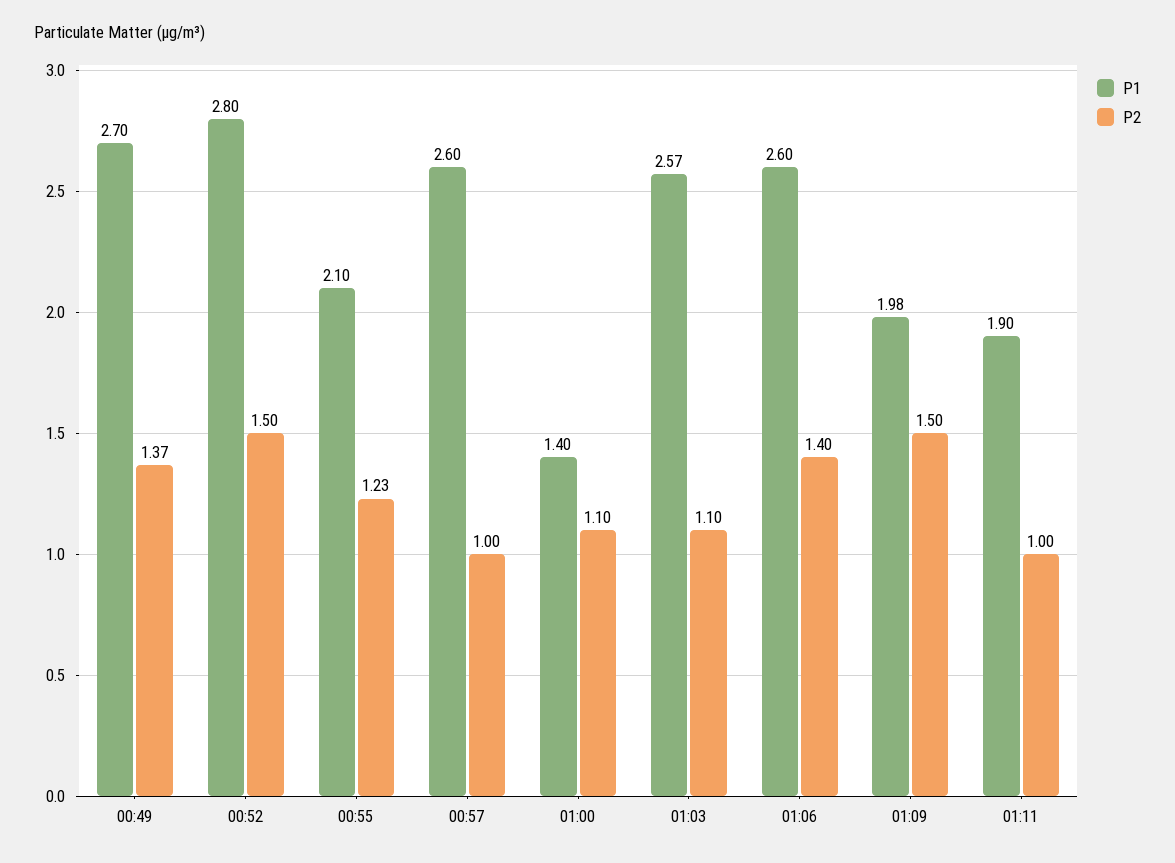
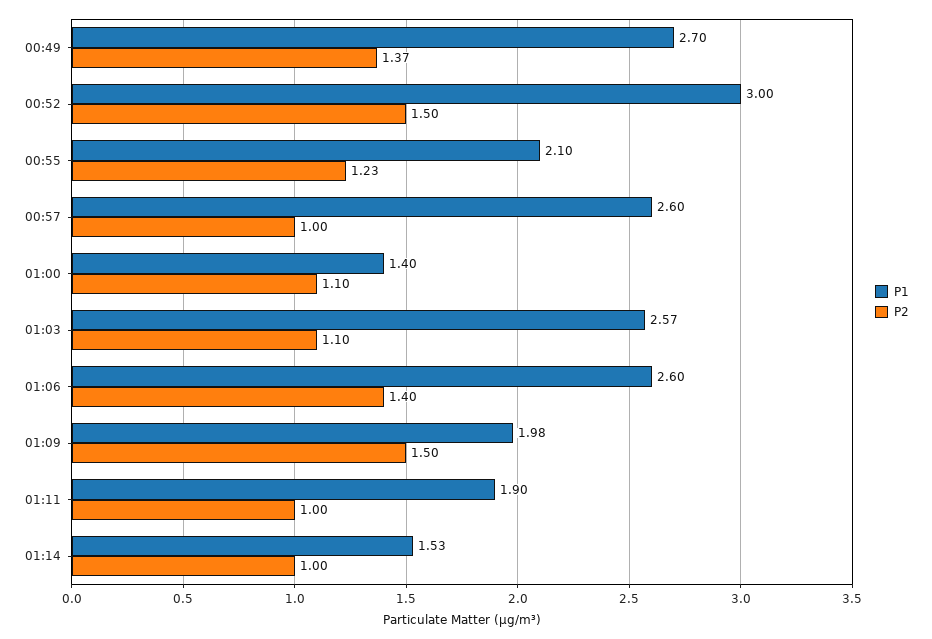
P1, 00:52: 2.8 -> 3
P1, 01:14: none -> 1.53
P2, 01:14: none -> 1

